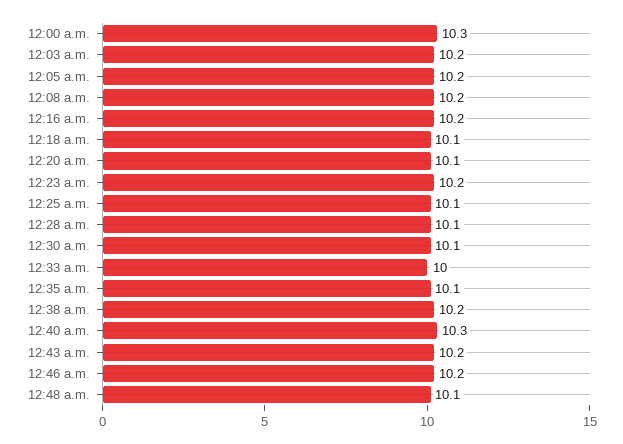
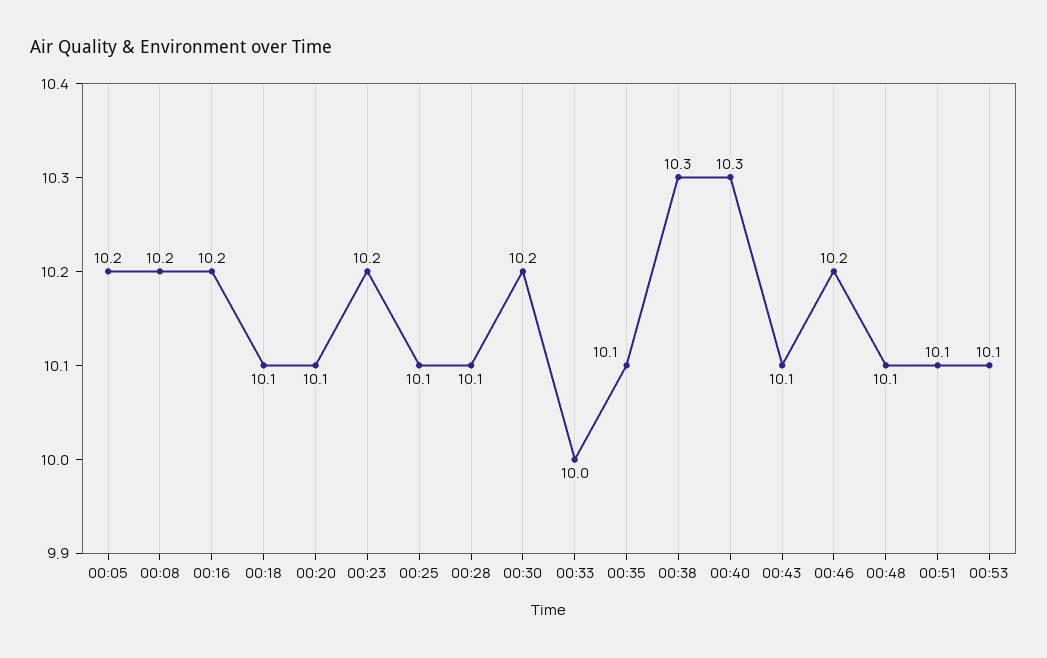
12:00 a.m.: 10.3 -> none
12:03 a.m.: 10.2 -> none
12:30 a.m.: 10.1 -> 10.2
12:38 a.m.: 10.2 -> 10.3
12:43 a.m.: 10.2 -> 10.1
00:51: none -> 10.1
00:53: none -> 10.1

